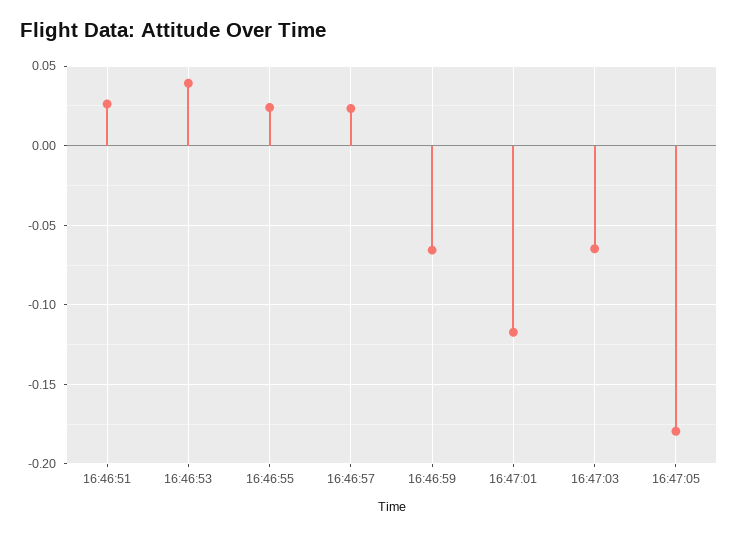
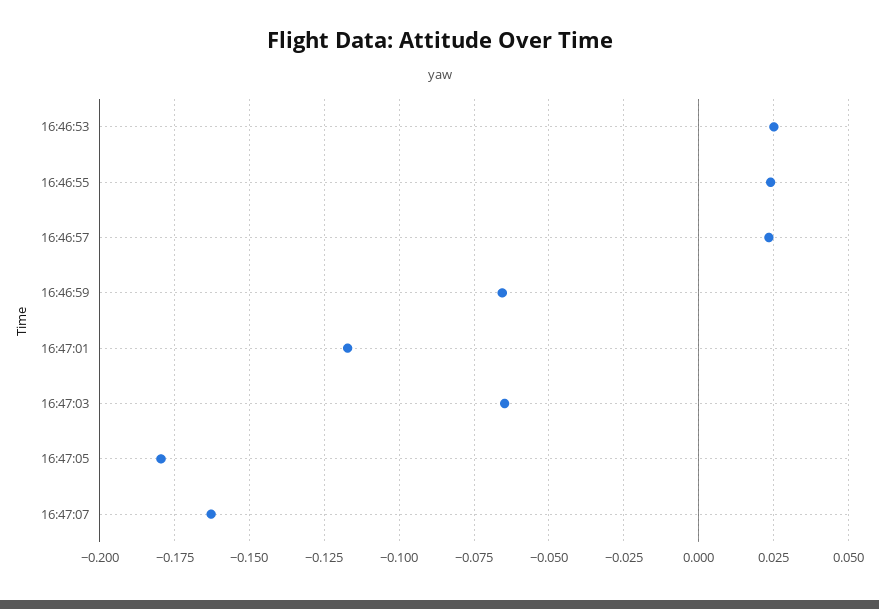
16:46:51: 0.025 -> none
16:46:53: 0.04 -> 0.025
16:47:07: none -> -0.1625

